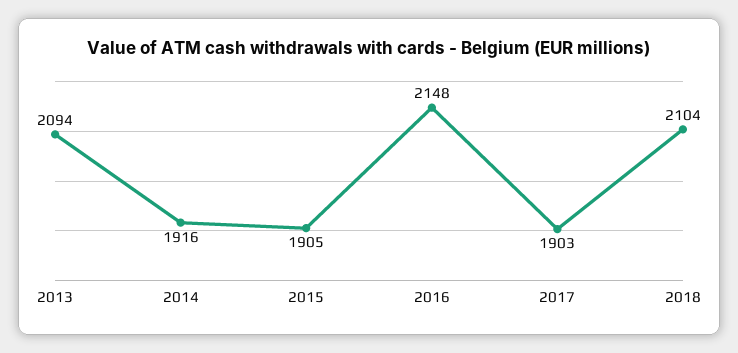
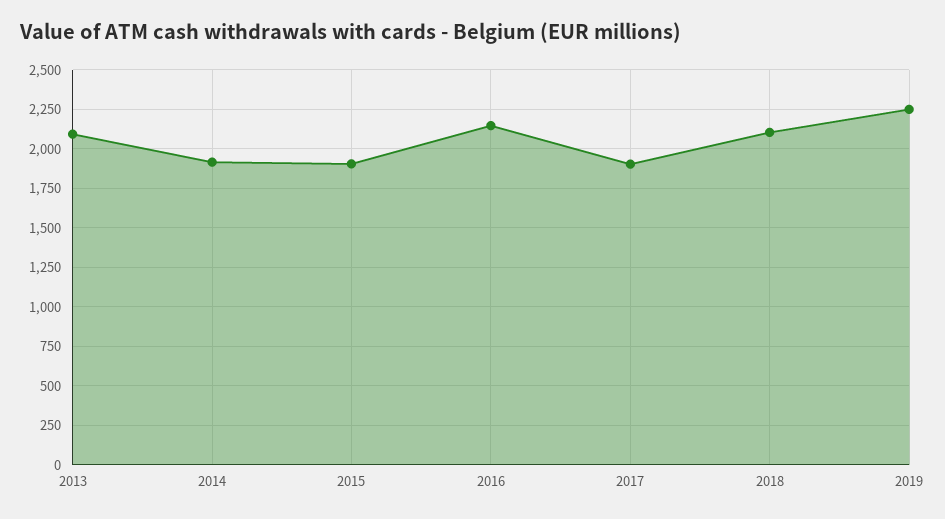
2019: none -> 2250

